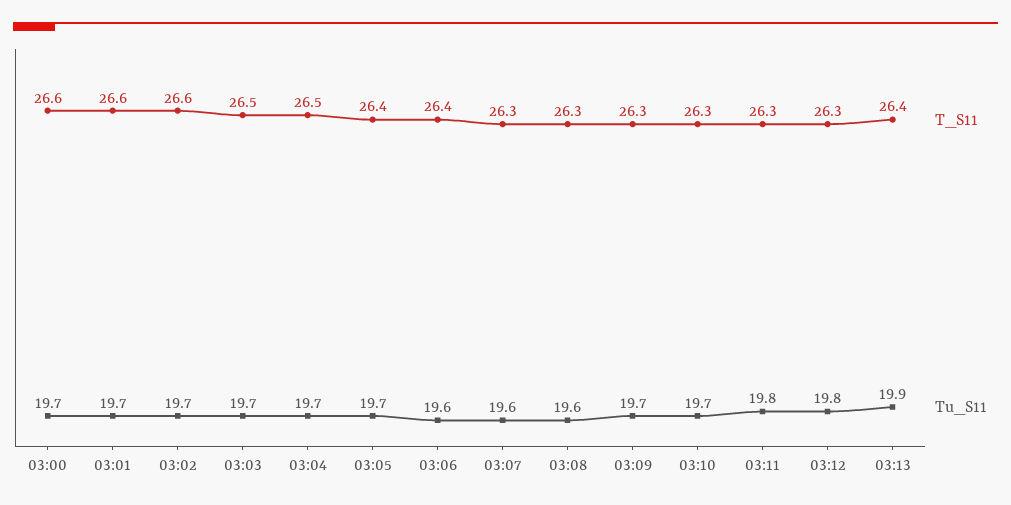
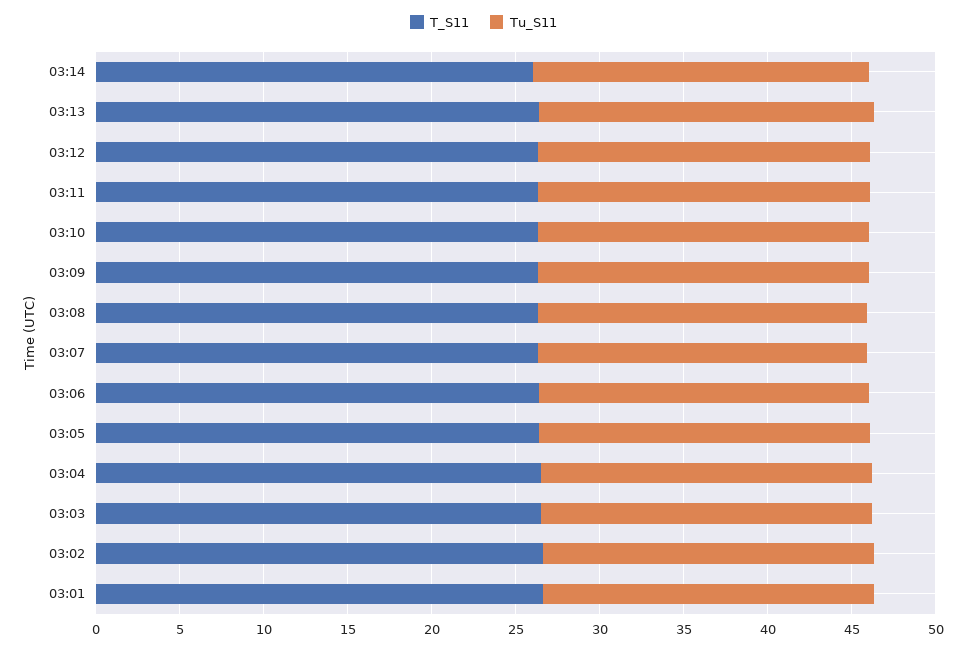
T_S11, 03:00: 26.6 -> none
Tu_S11, 03:00: 19.7 -> none
T_S11, 03:14: none -> 26
Tu_S11, 03:14: none -> 20

